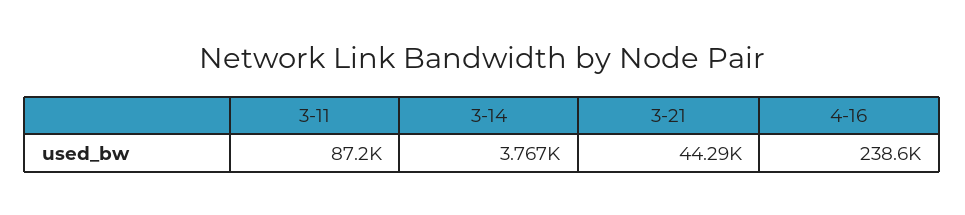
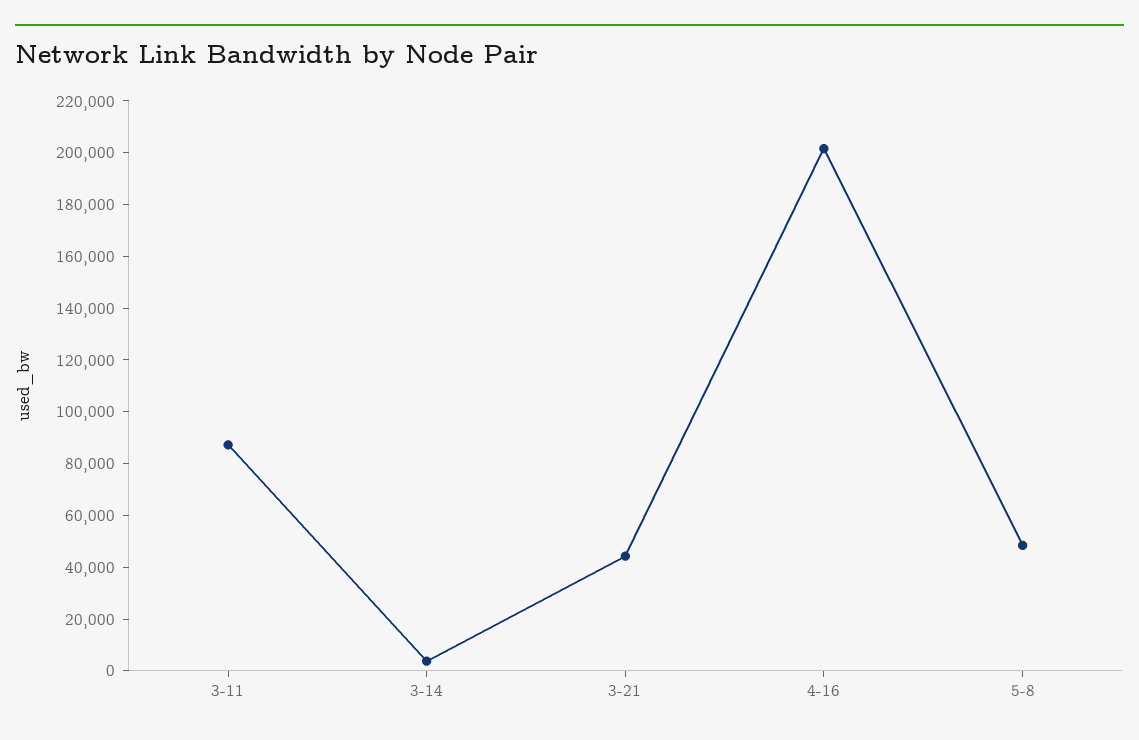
4-16: 238600 -> 200000
5-8: none -> 50000

